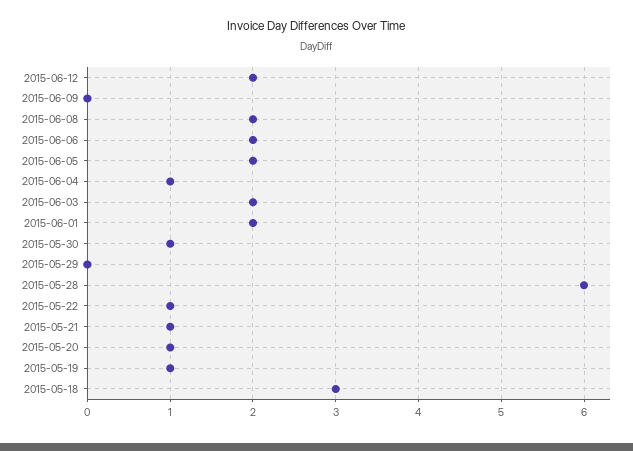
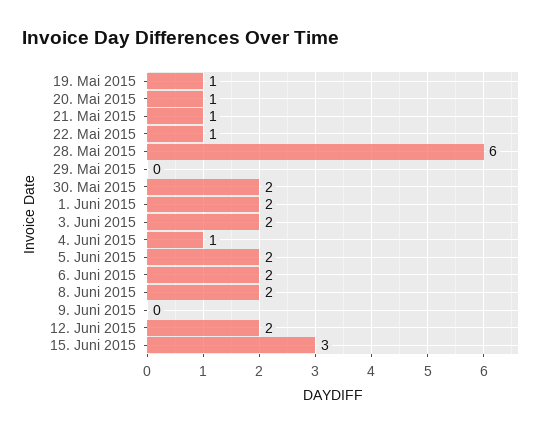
2015-05-30: 1 -> 2
2015-05-18: 3 -> none
15. Juni 2015: none -> 3

